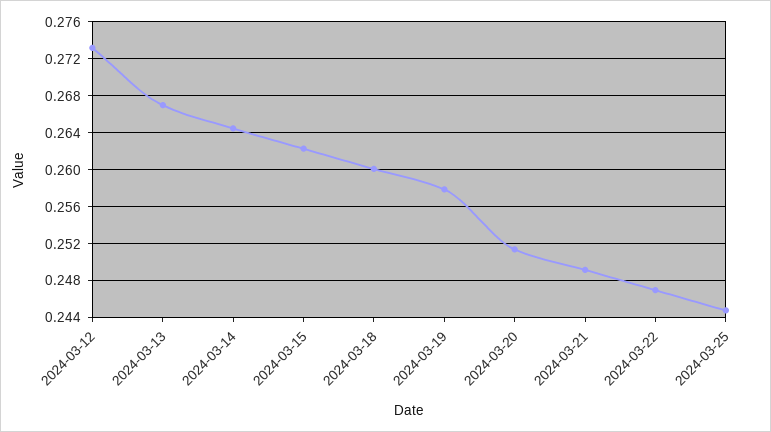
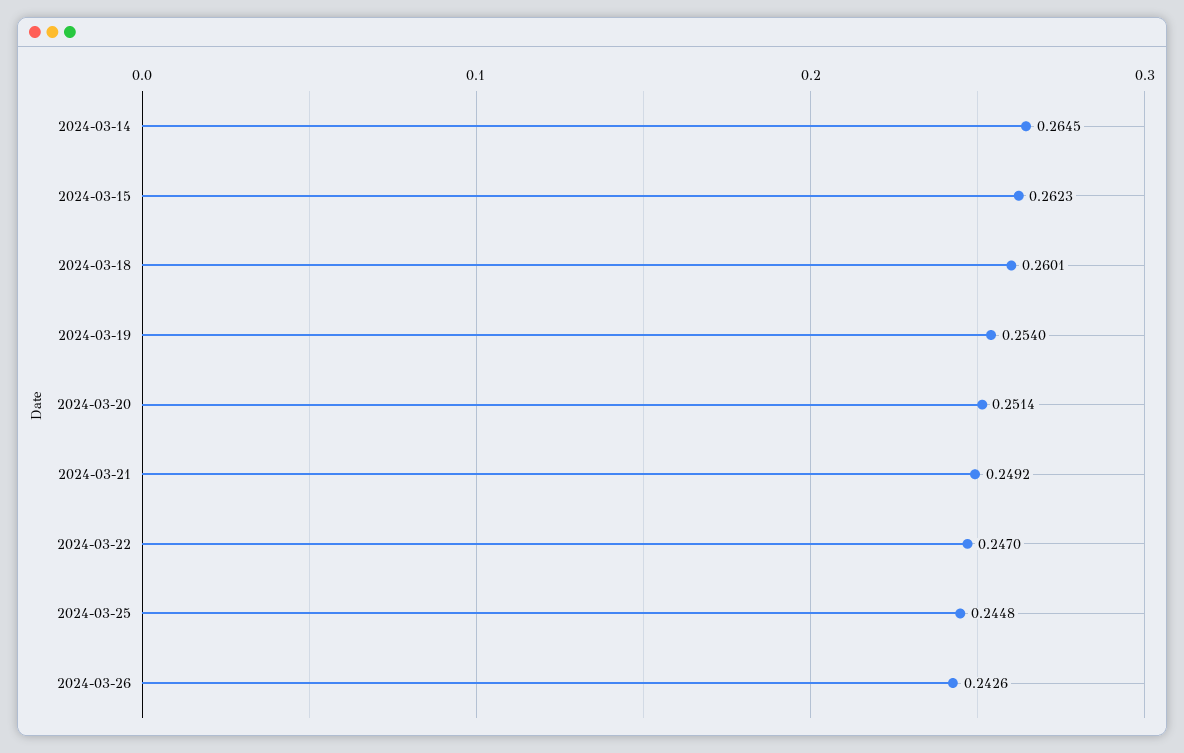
2024-03-12: 0.273 -> none
2024-03-13: 0.267 -> none
2024-03-19: 0.258 -> 0.254
2024-03-26: none -> 0.2426

